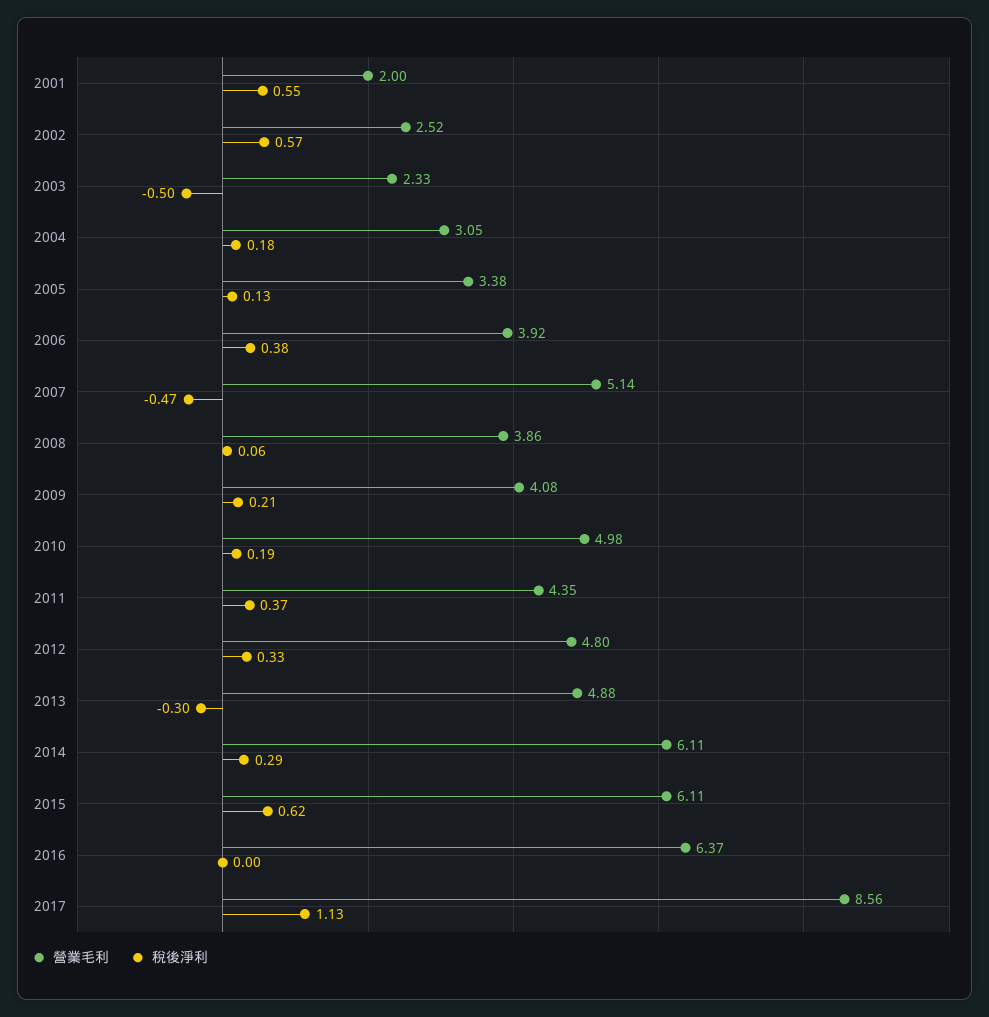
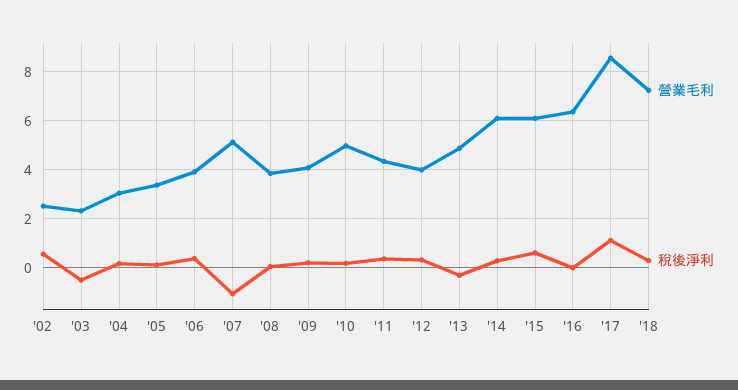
營業毛利, 2001: 2 -> none
稅後淨利, 2001: 0.55 -> none
稅後淨利, 2007: -0.47 -> -1
營業毛利, 2012: 4.8 -> 4
營業毛利, '18: none -> 7.25
稅後淨利, '18: none -> 0.25

